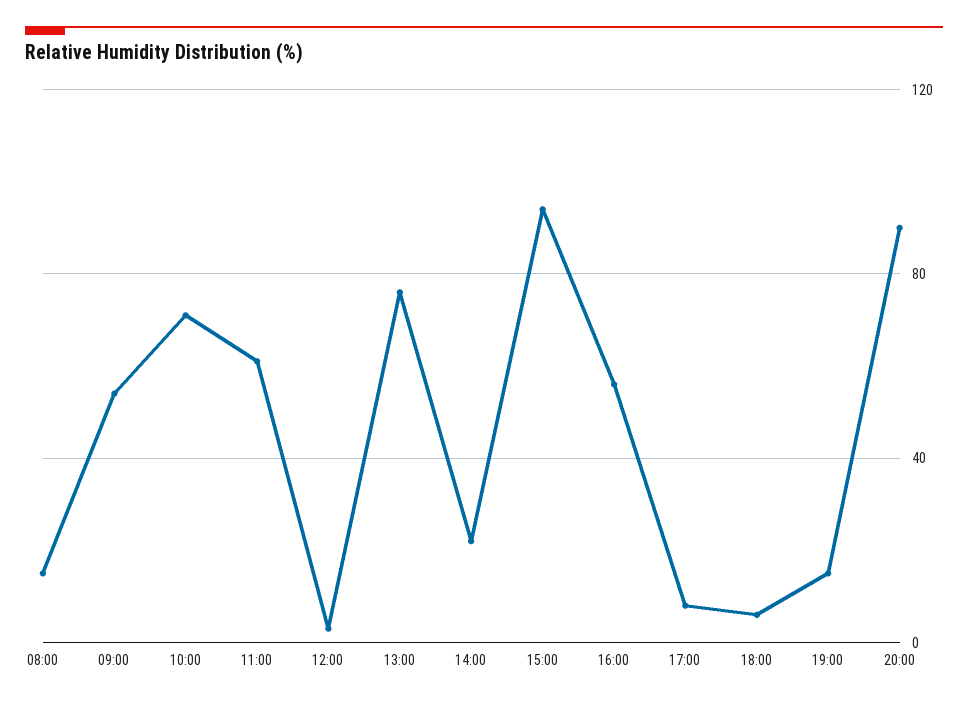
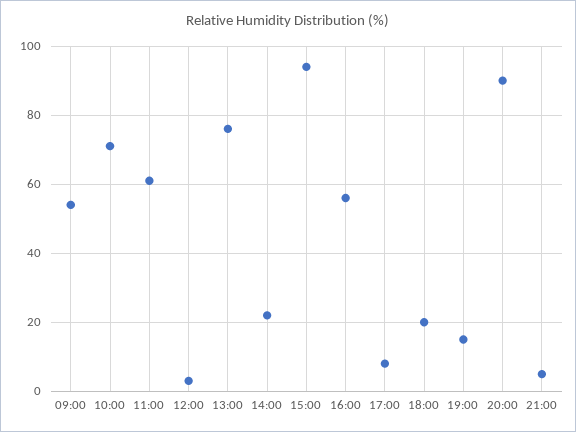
08:00: 15 -> none
18:00: 5 -> 20
21:00: none -> 5

